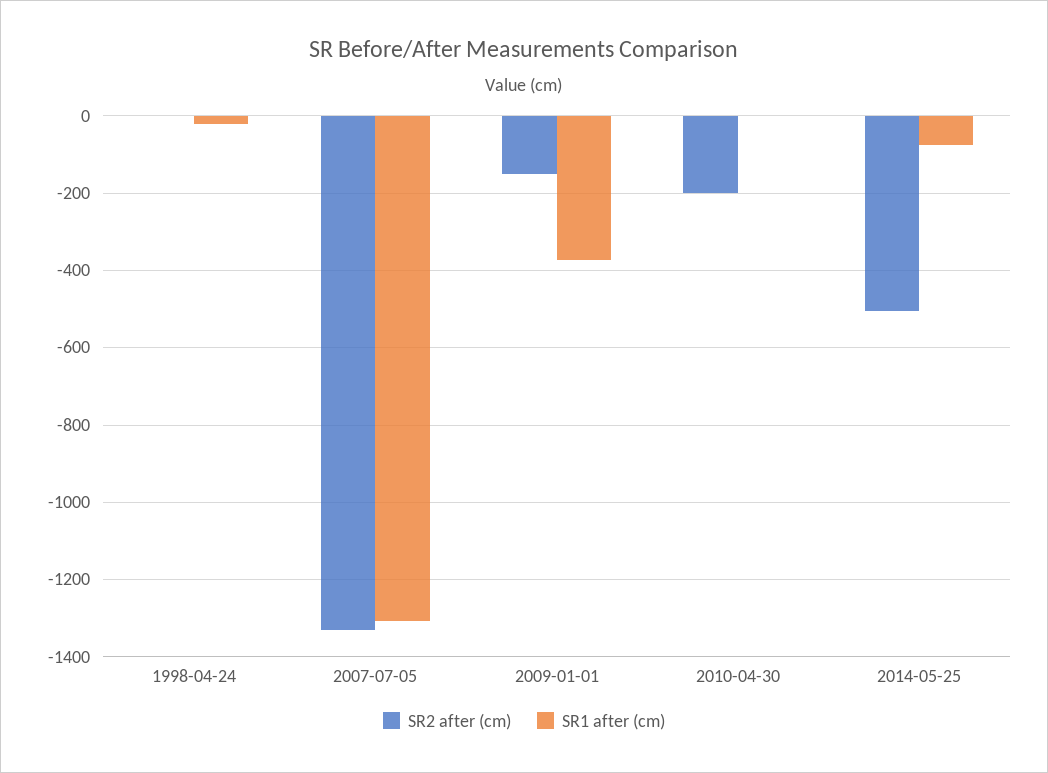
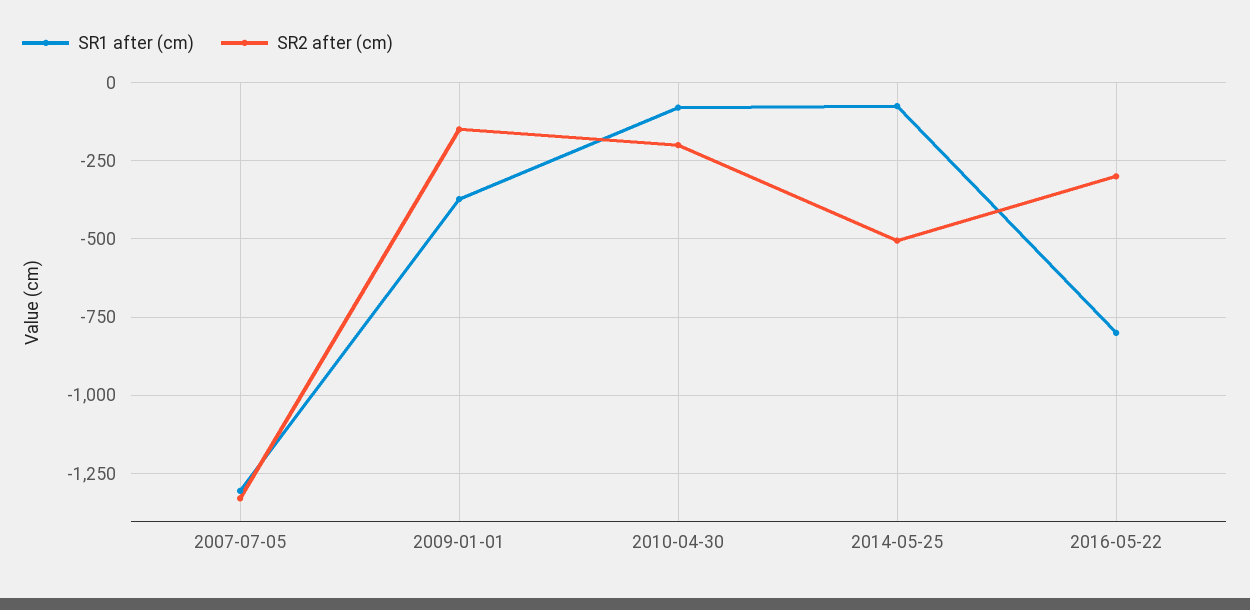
SR2 after (cm), 1998-04-24: 0 -> none
SR1 after (cm), 1998-04-24: -20 -> none
SR1 after (cm), 2010-04-30: 0 -> -75
SR1 after (cm), 2016-05-22: none -> -800
SR2 after (cm), 2016-05-22: none -> -300

